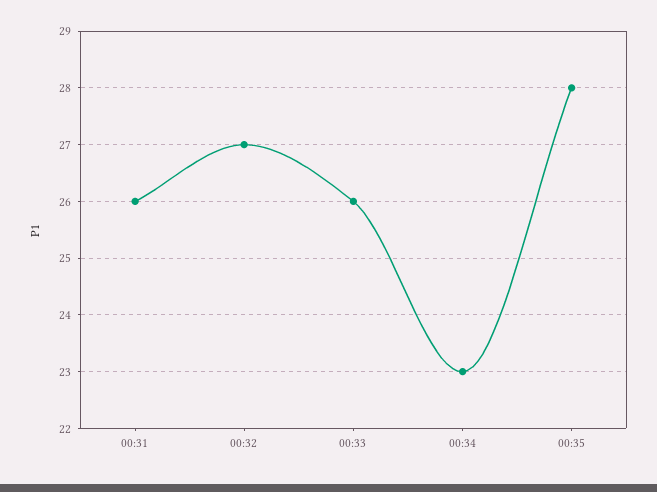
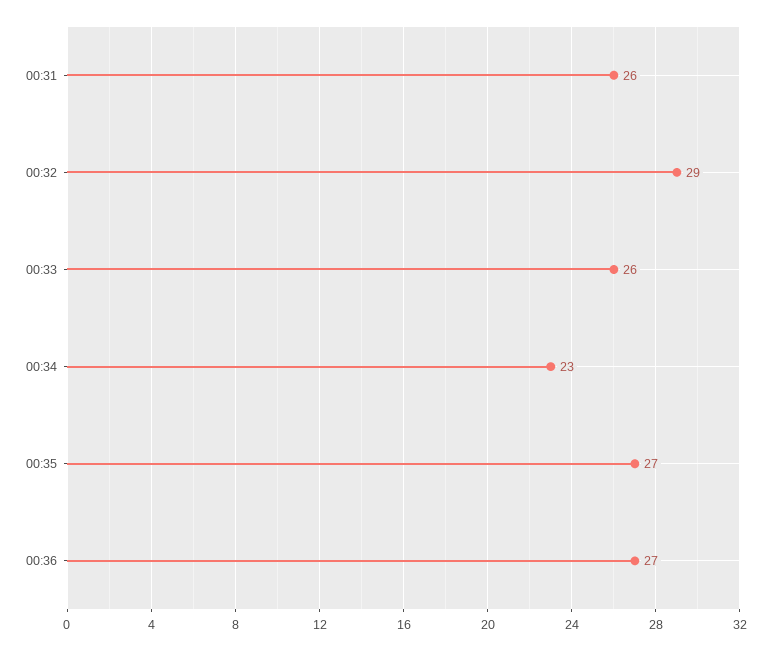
00:32: 27 -> 29
00:35: 28 -> 27
00:36: none -> 27

